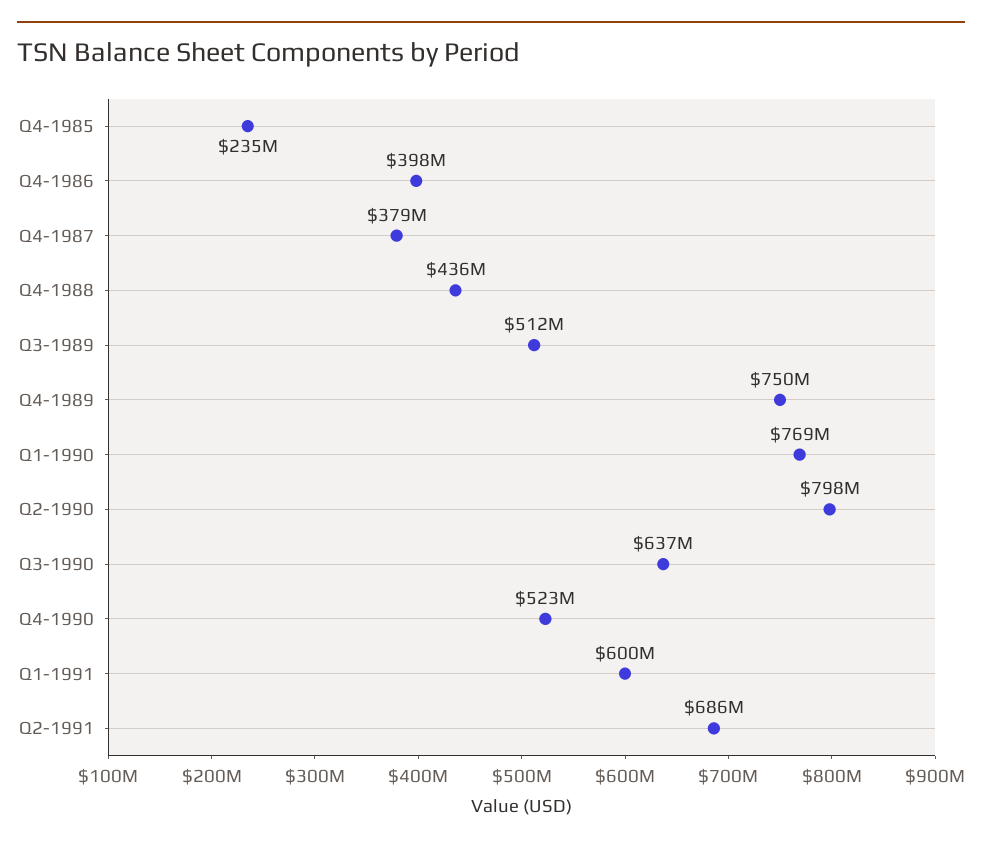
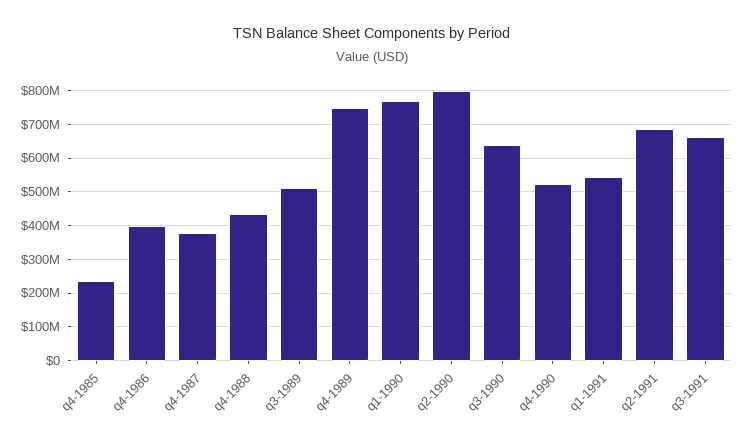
Q1-1991: 600000000 -> 540000000
q3-1991: none -> 660000000

